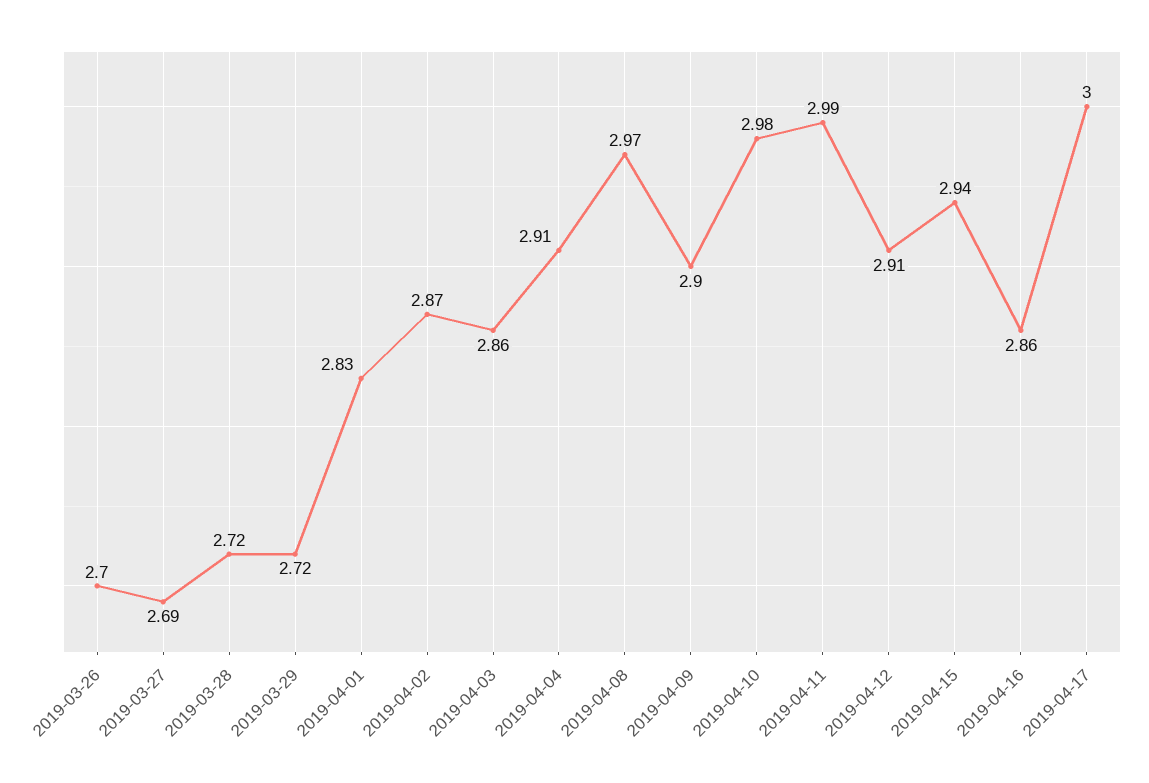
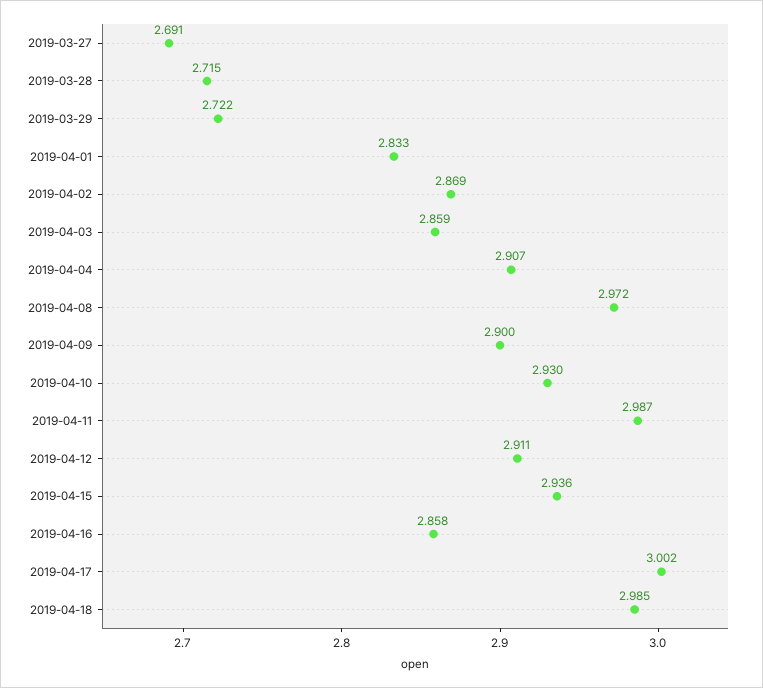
2019-03-26: 2.7 -> none
2019-04-10: 2.98 -> 2.93
2019-04-18: none -> 2.985

